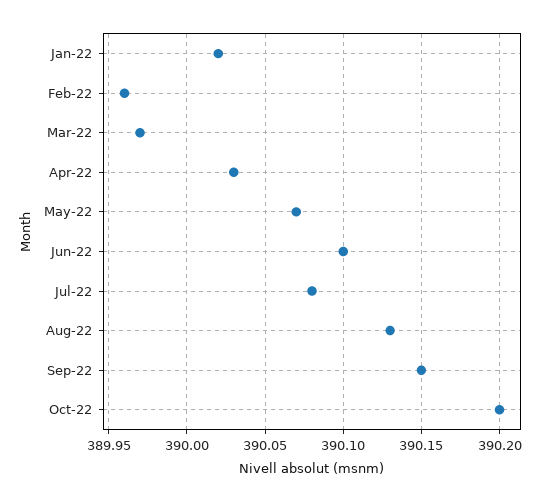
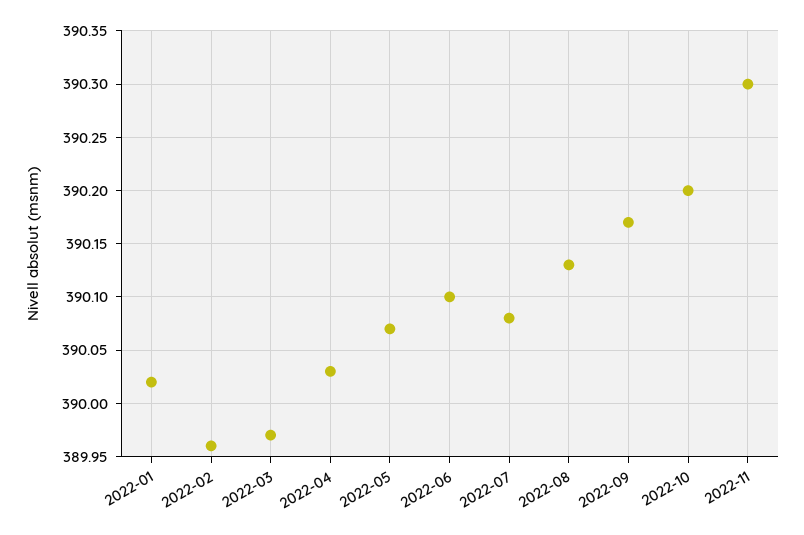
Sep-22: 390.15 -> 390.17
2022-11: none -> 390.3

